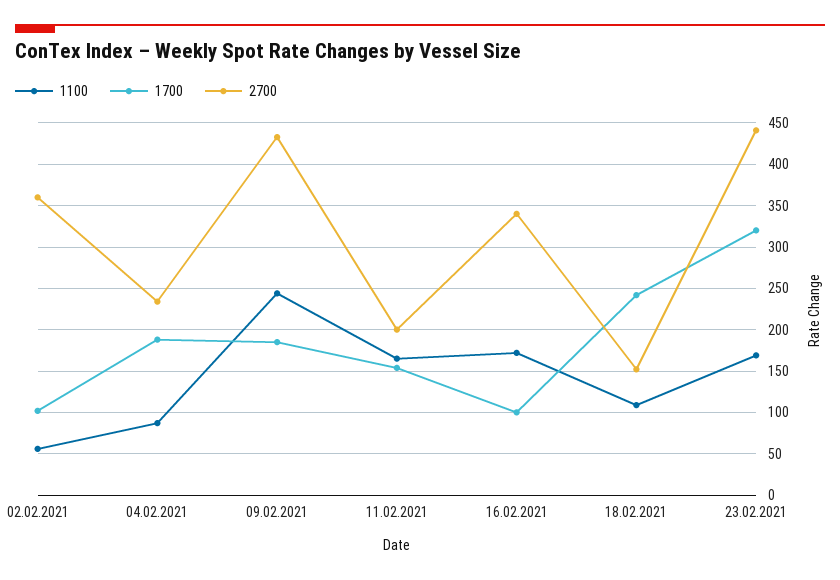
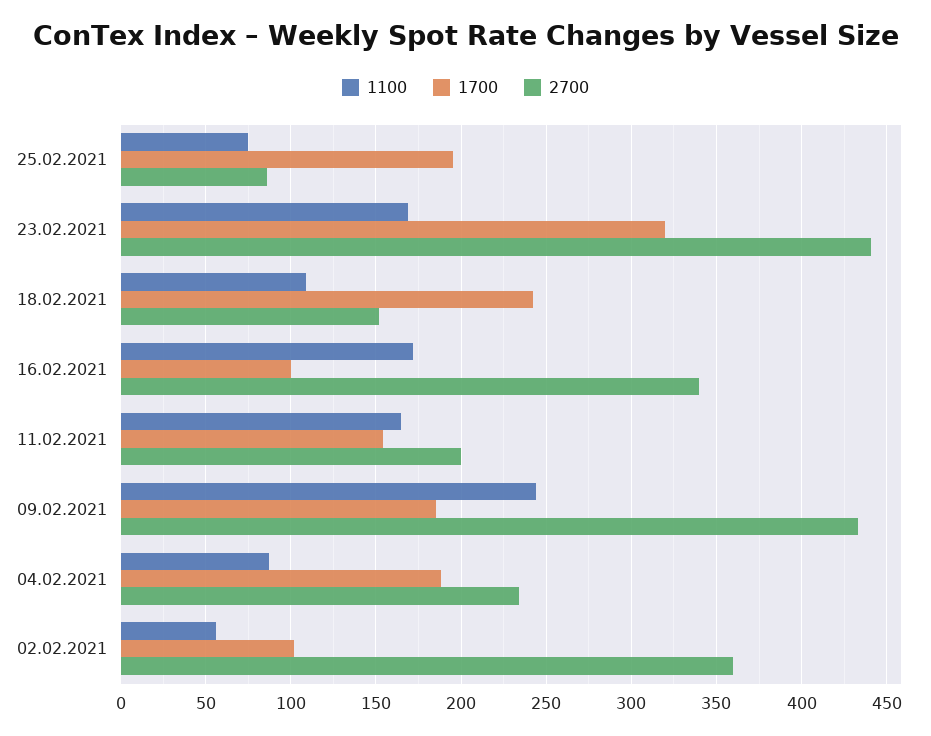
1100, 25.02.2021: none -> 75
1700, 25.02.2021: none -> 195
2700, 25.02.2021: none -> 85

